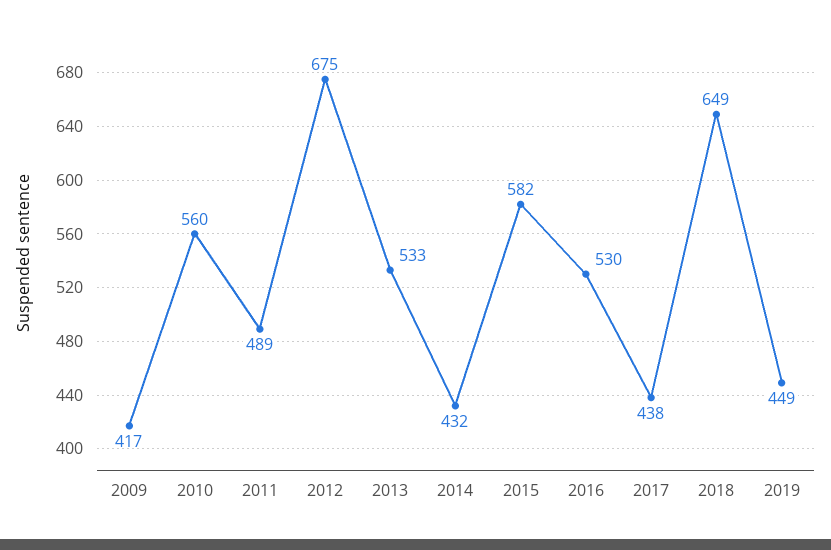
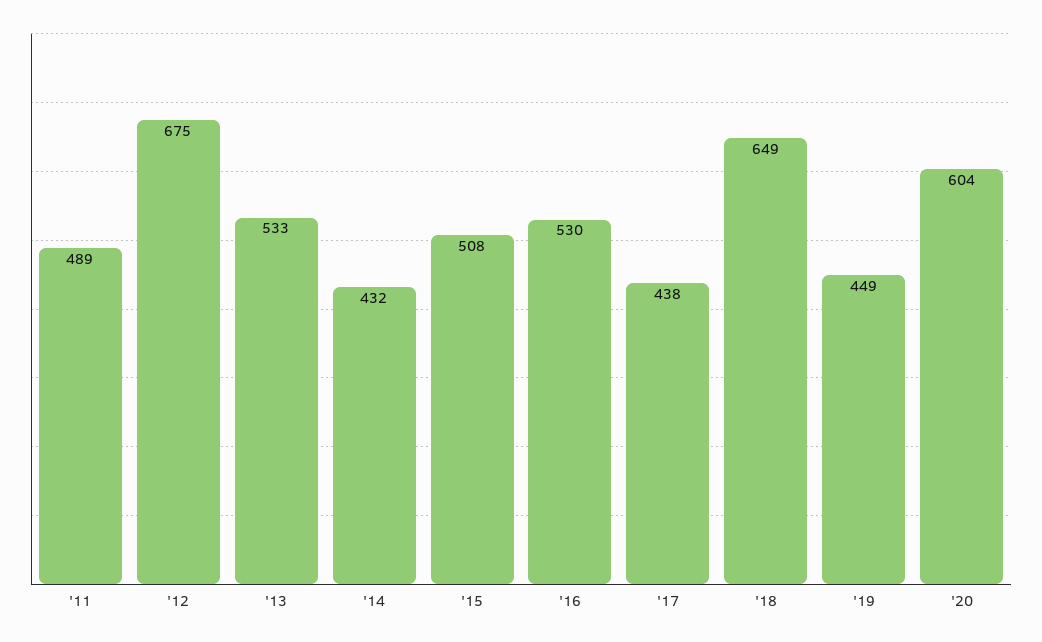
2009: 417 -> none
2010: 560 -> none
2015: 582 -> 508
'20: none -> 604

